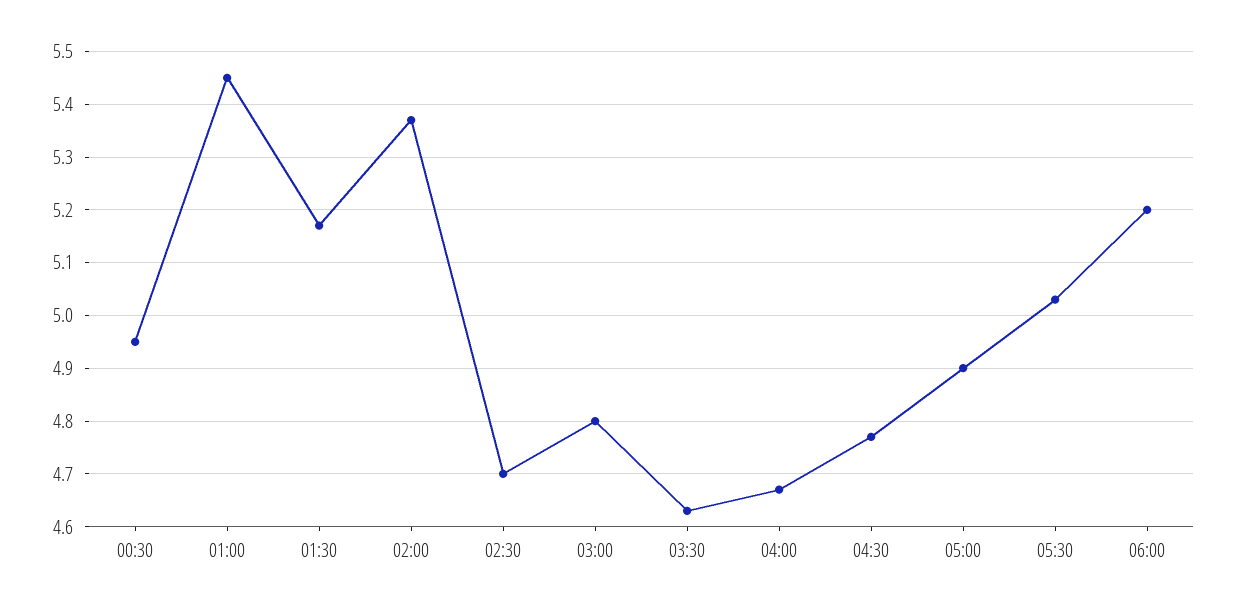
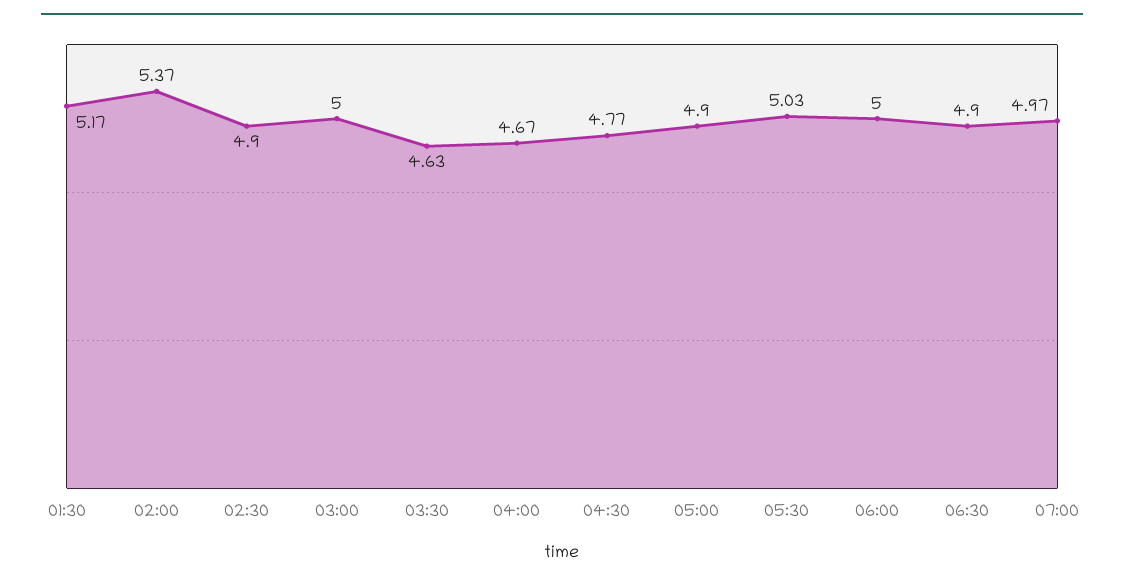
00:30: 4.95 -> none
01:00: 5.45 -> none
02:30: 4.7 -> 4.9
03:00: 4.8 -> 5
06:00: 5.2 -> 5
06:30: none -> 4.9
07:00: none -> 4.97

